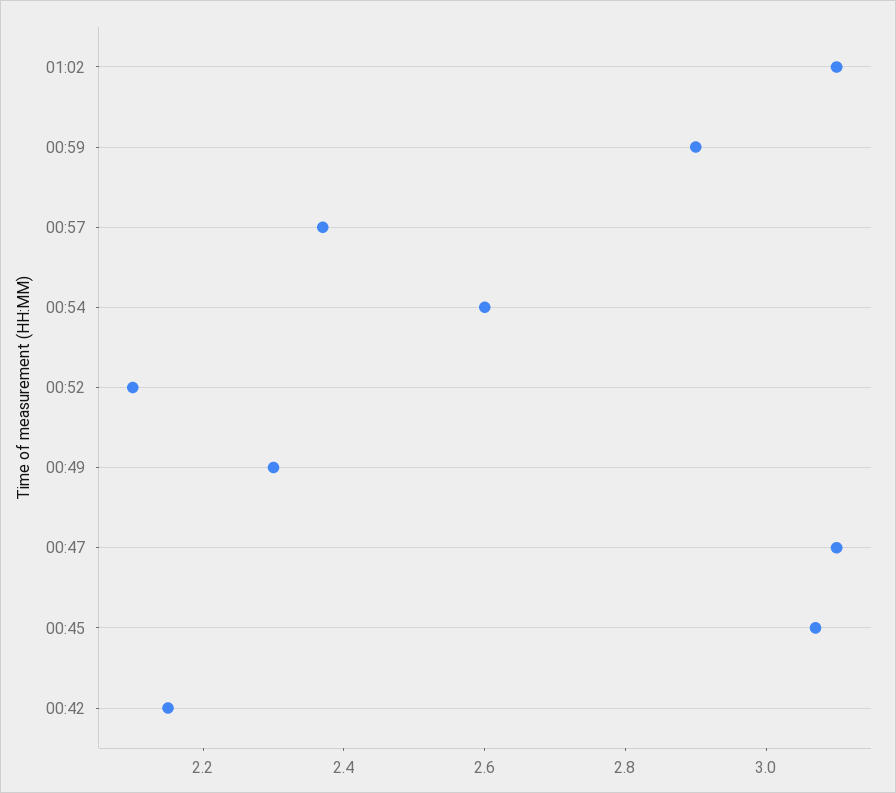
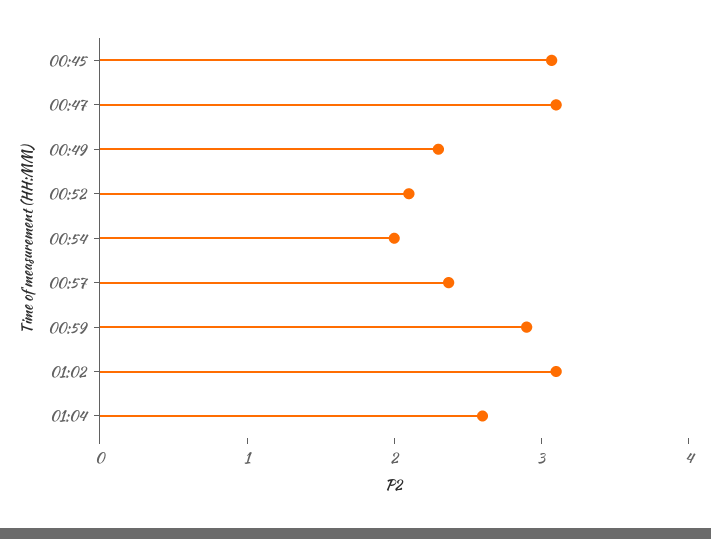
00:54: 2.6 -> 2
00:42: 2.15 -> none
01:04: none -> 2.6

